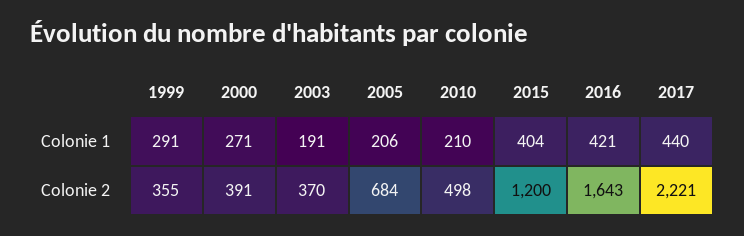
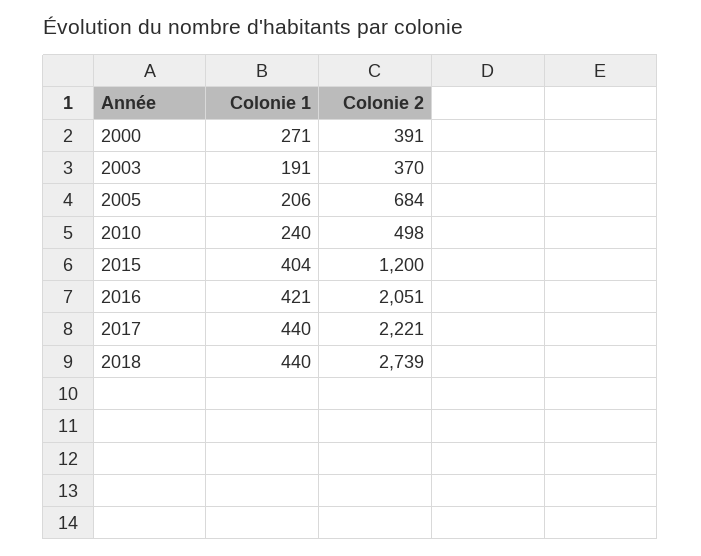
1999, Colonie 1: 291 -> none
2010, Colonie 1: 210 -> 240
1999, Colonie 2: 355 -> none
2016, Colonie 2: 1643 -> 2051
2018, Colonie 1: none -> 440
2018, Colonie 2: none -> 2739

